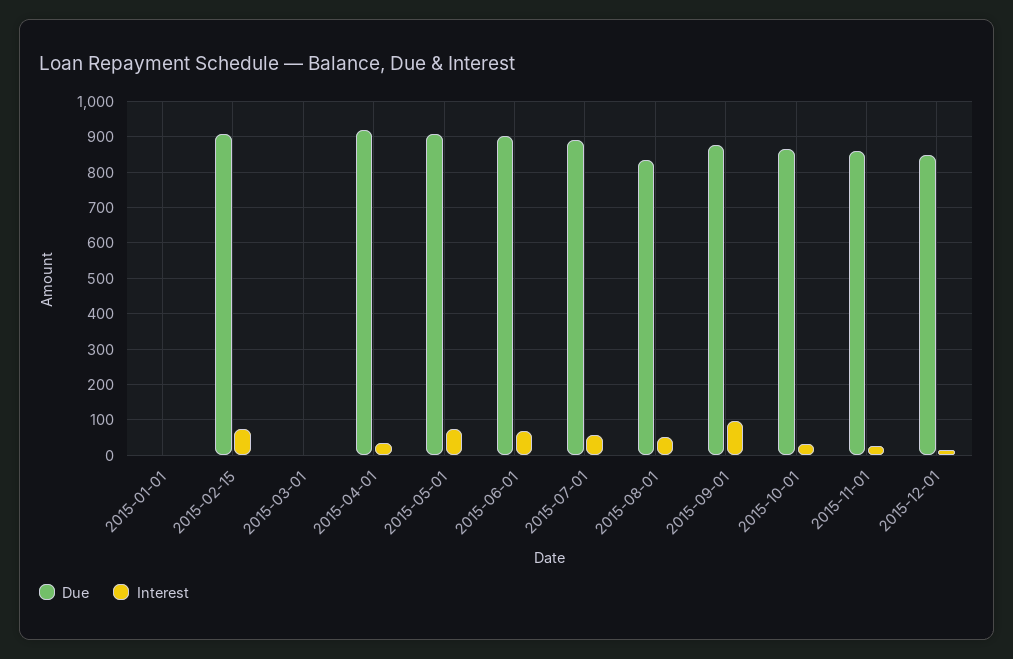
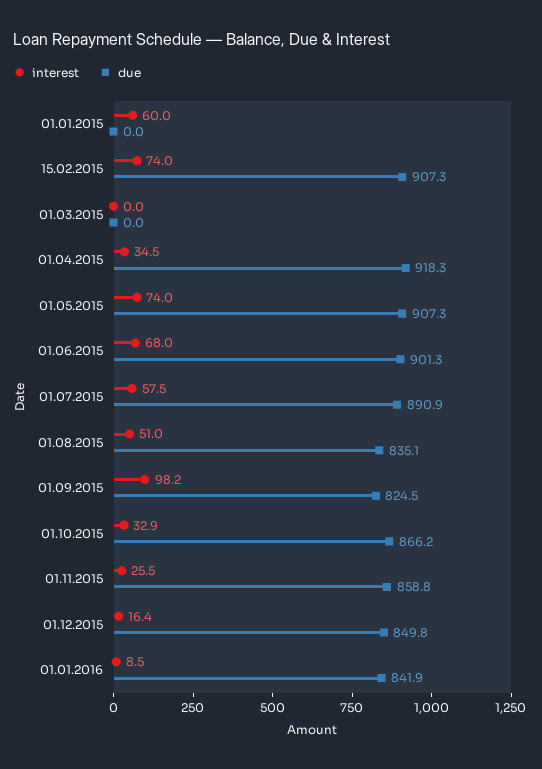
Interest, 2015-01-01: 0 -> 60
Due, 2015-09-01: 880 -> 824.5
Interest, 01.01.2016: none -> 8.5
Due, 01.01.2016: none -> 841.9

